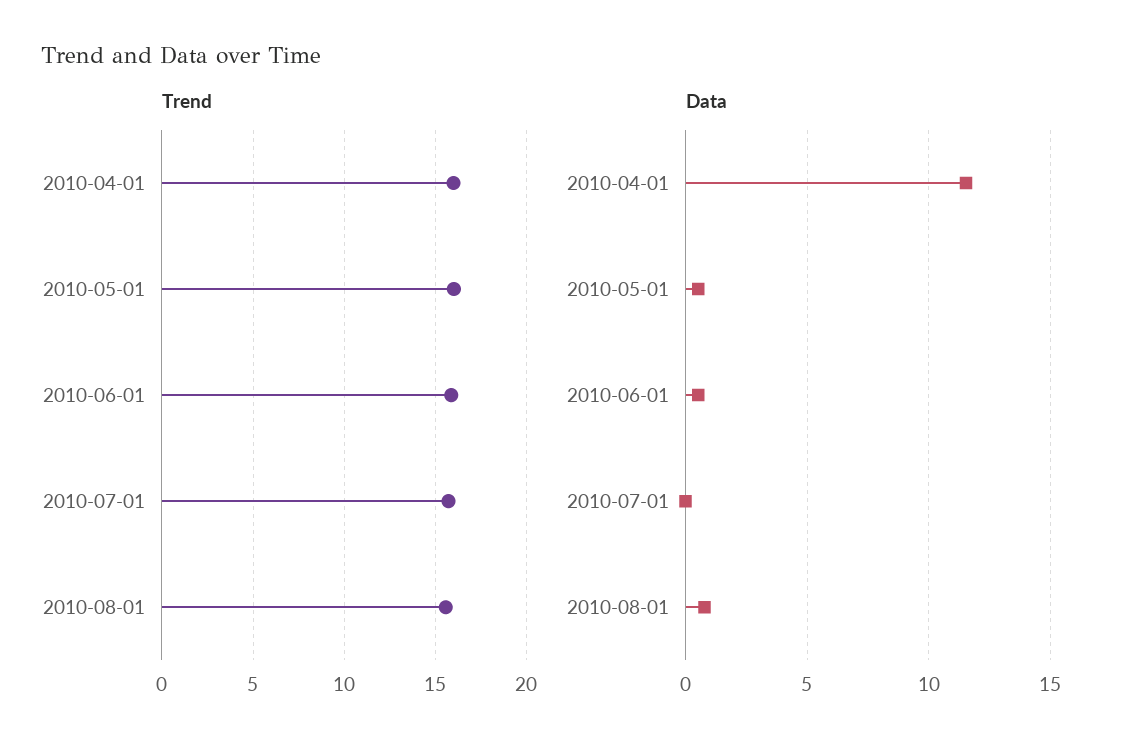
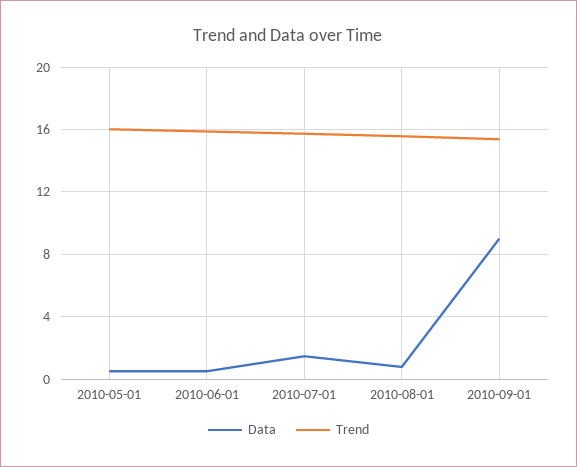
Trend, 2010-04-01: 16 -> none
Data, 2010-04-01: 11.5 -> none
Data, 2010-07-01: 0 -> 1.5
Data, 2010-09-01: none -> 9
Trend, 2010-09-01: none -> 15.5

